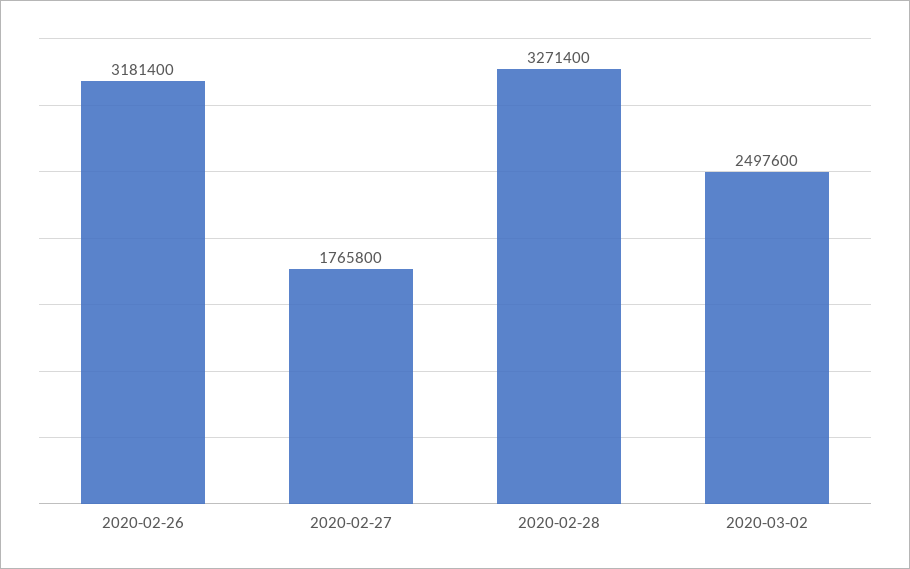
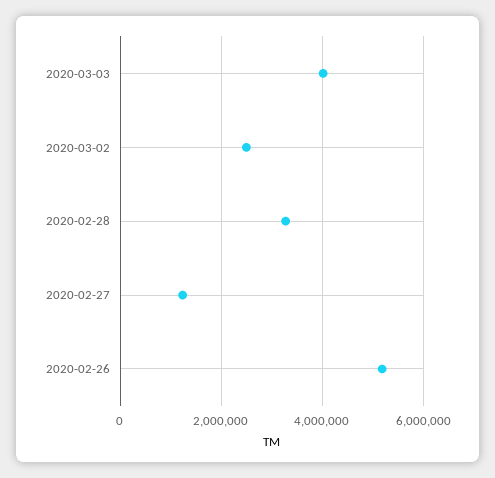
2020-02-26: 3181400 -> 5200000
2020-02-27: 1765800 -> 1200000
2020-03-03: none -> 4000000

